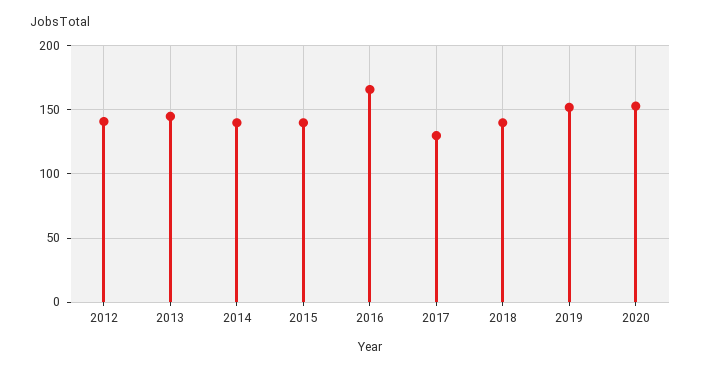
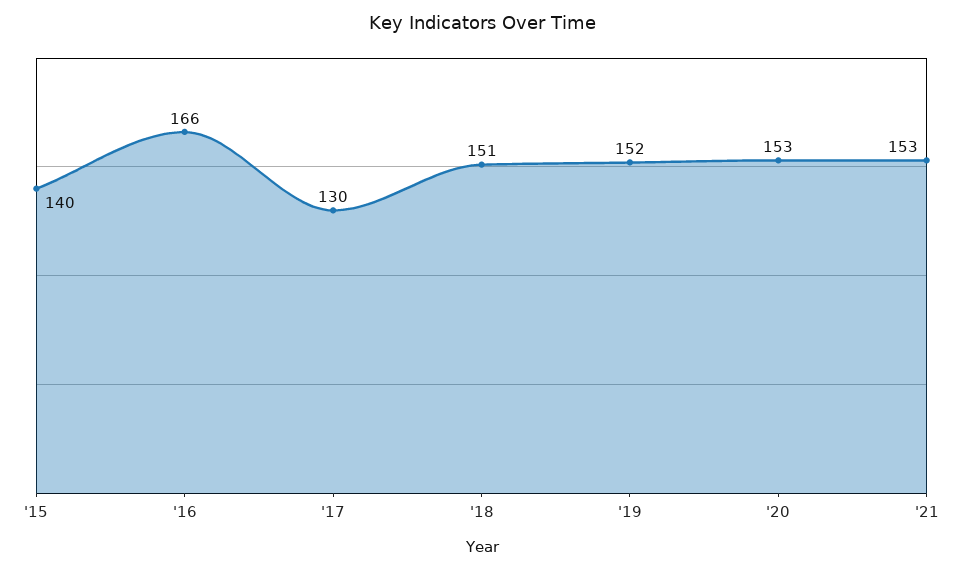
2012: 140 -> none
2013: 145 -> none
2014: 140 -> none
2018: 140 -> 151
'21: none -> 153

